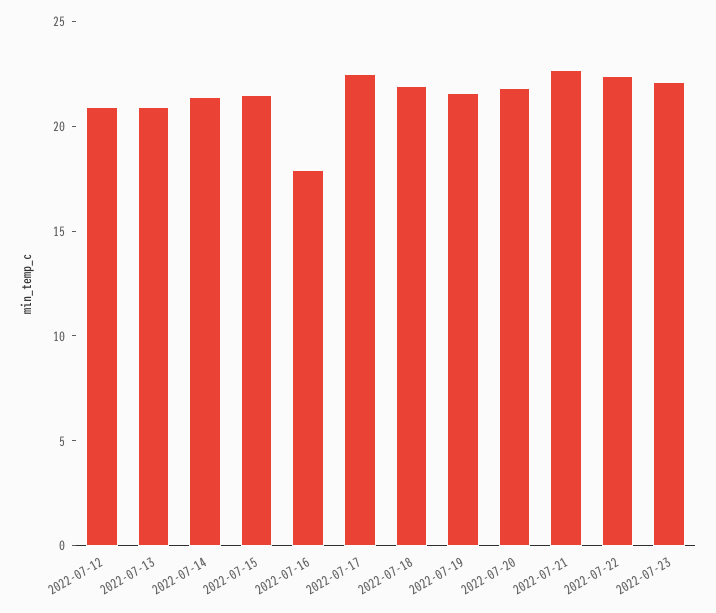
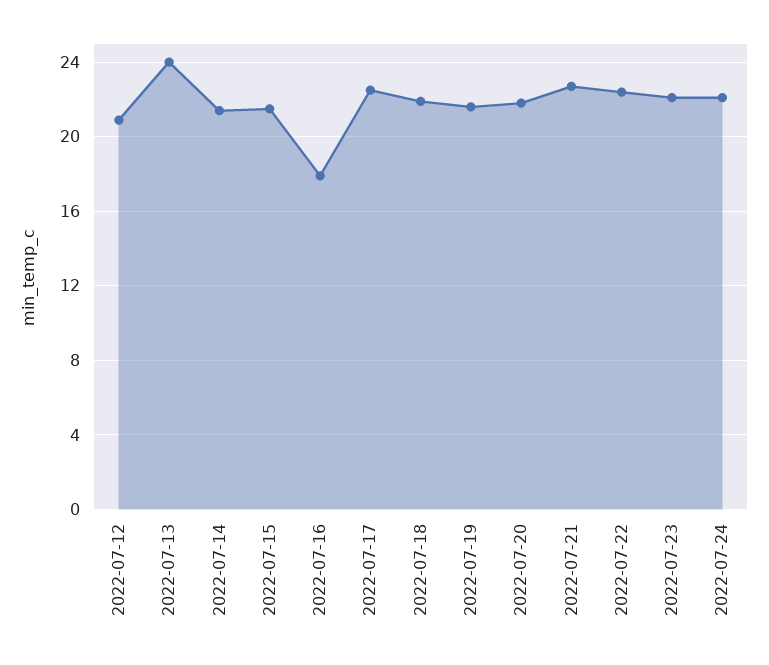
2022-07-13: 21 -> 24
2022-07-24: none -> 22

